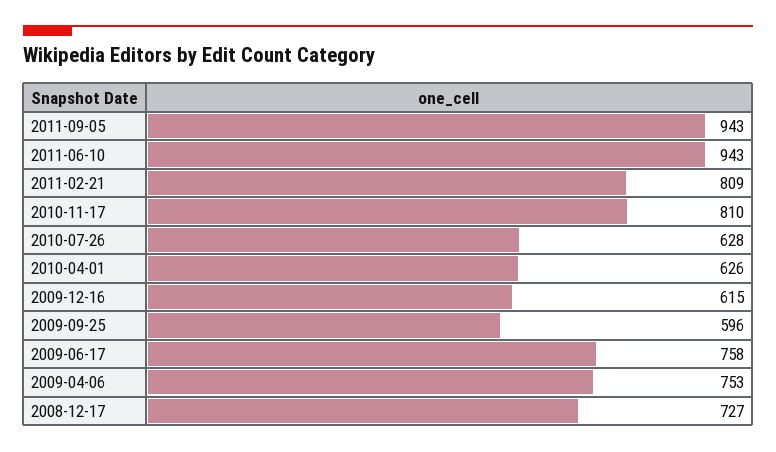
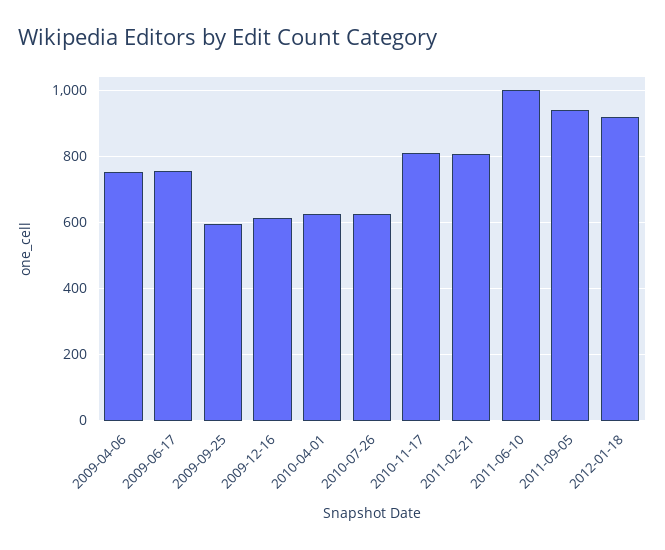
2011-06-10: 943 -> 1000
2008-12-17: 727 -> none
2012-01-18: none -> 920

